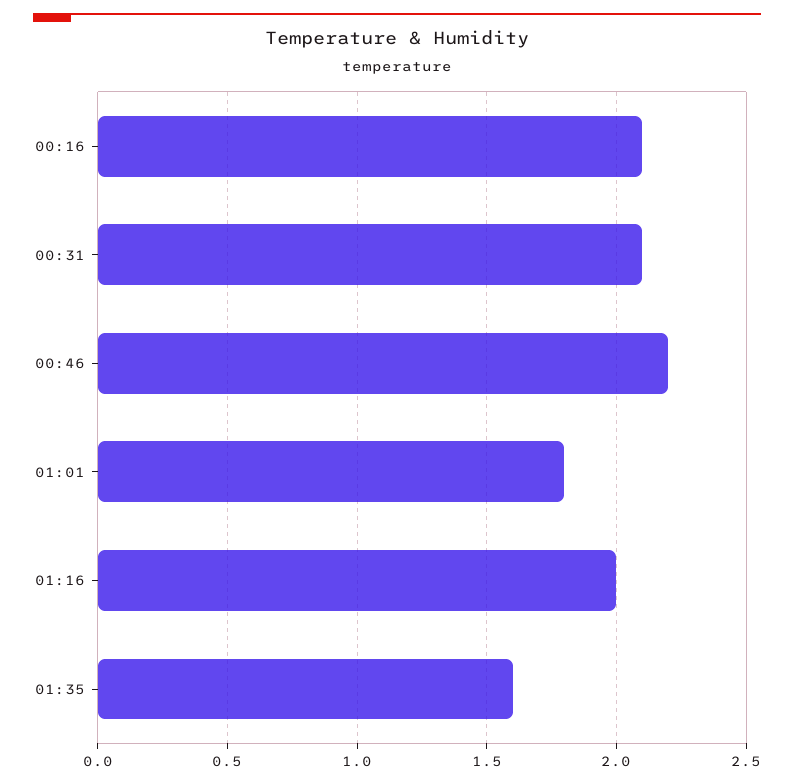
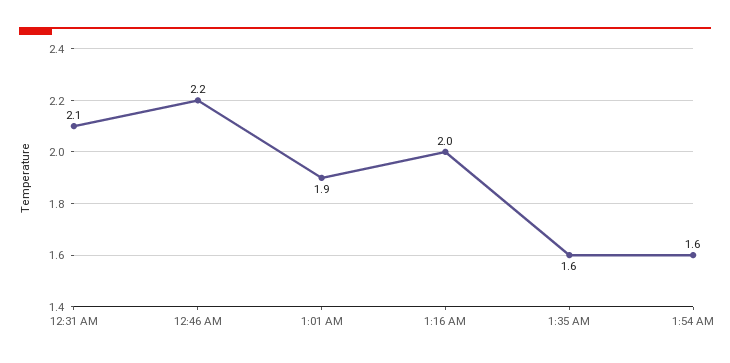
00:16: 2.1 -> none
01:01: 1.8 -> 1.9
1:54 AM: none -> 1.6

